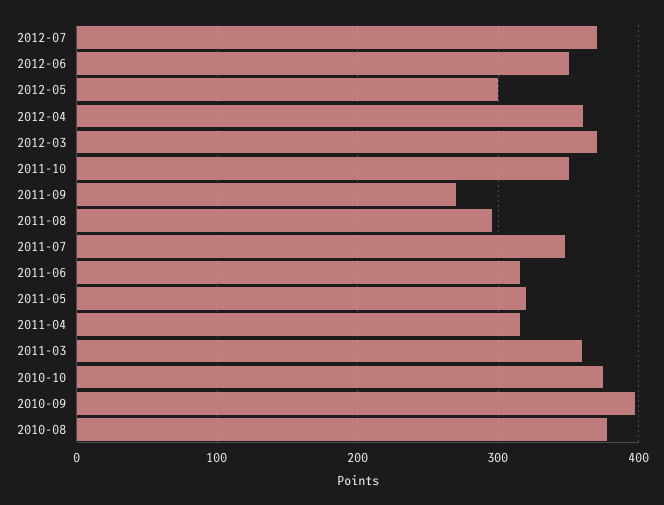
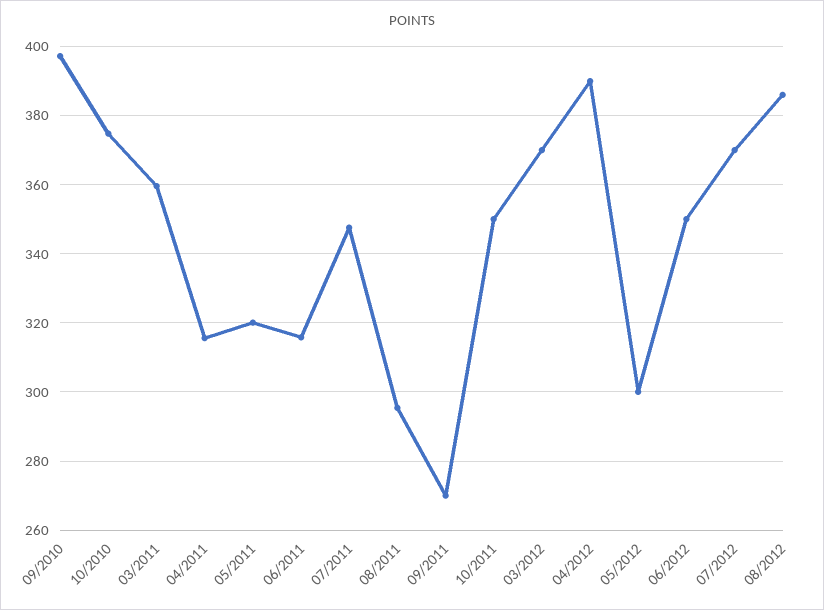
2012-04: 360 -> 390
2010-08: 380 -> none
08/2012: none -> 386

